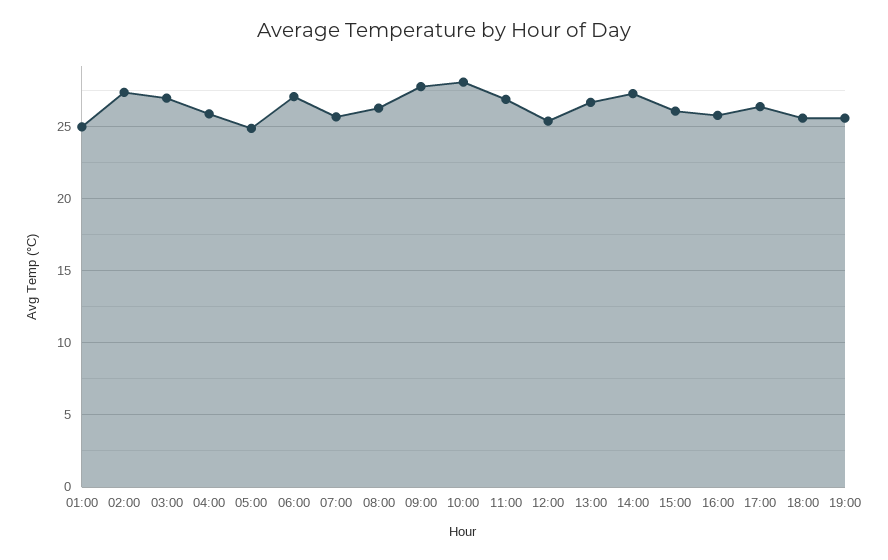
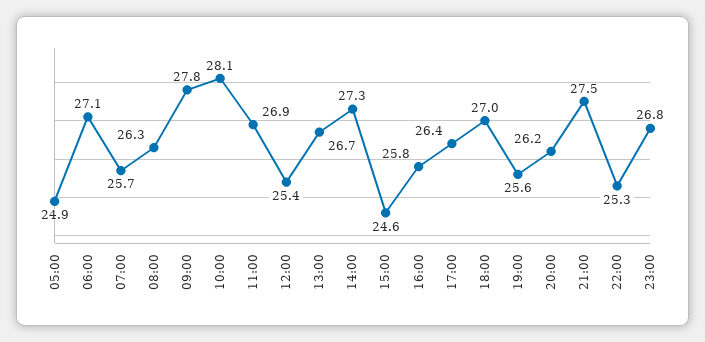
01:00: 25 -> none
02:00: 27.5 -> none
03:00: 27 -> none
04:00: 26 -> none
15:00: 26 -> 24.6
18:00: 25.5 -> 27
20:00: none -> 26.2
21:00: none -> 27.5
22:00: none -> 25.3
23:00: none -> 26.8

